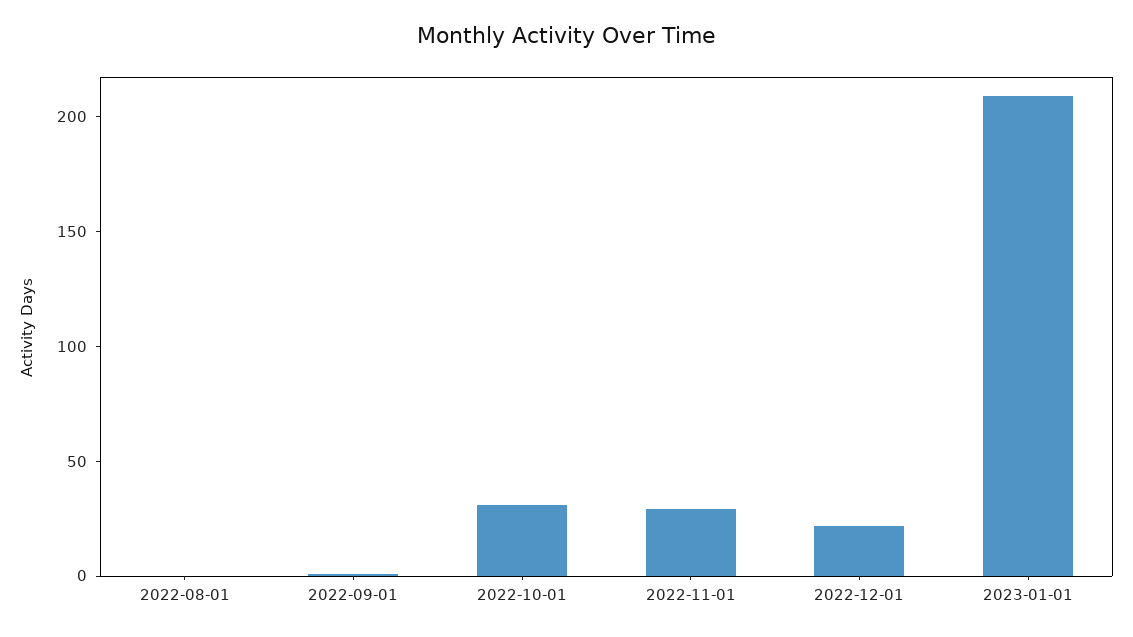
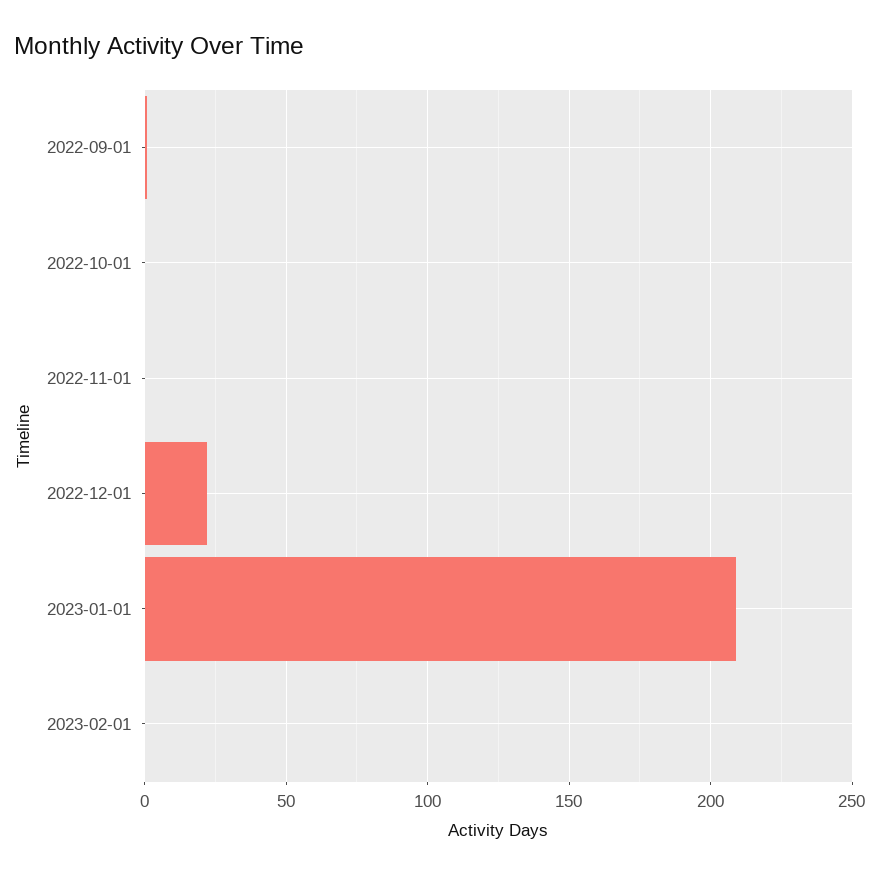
2022-08-01: 0 -> none
2022-10-01: 30 -> 0
2022-11-01: 30 -> 0
2023-02-01: none -> 0

